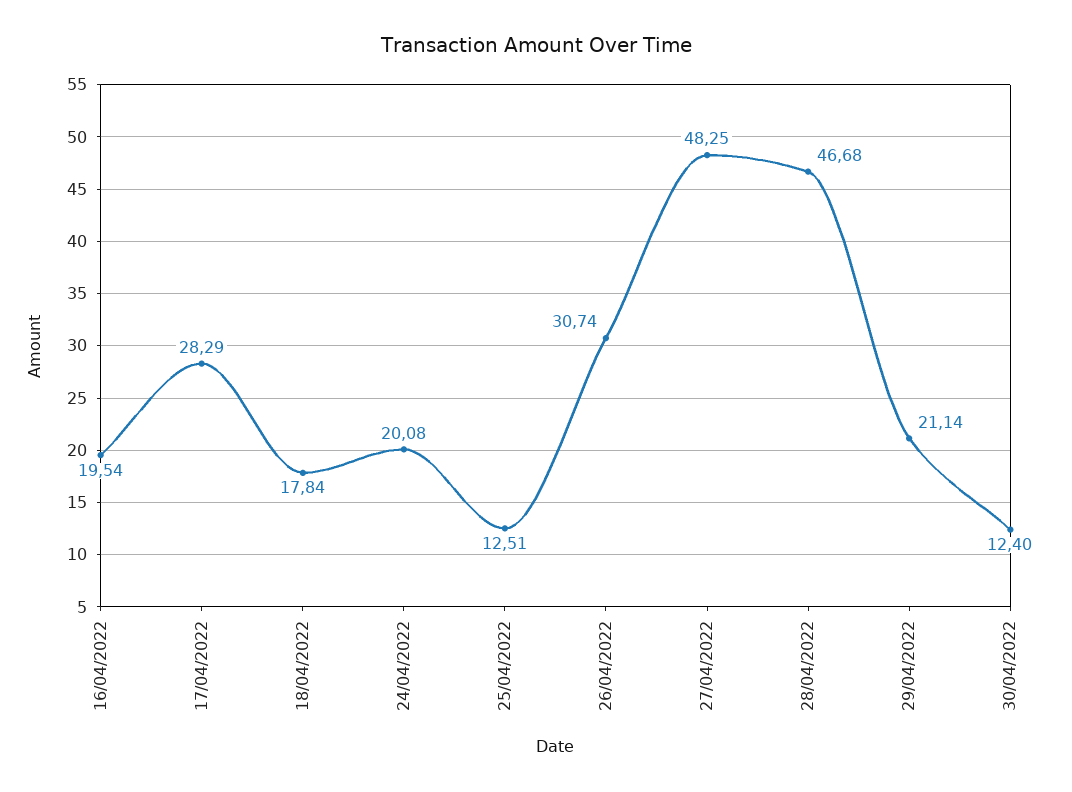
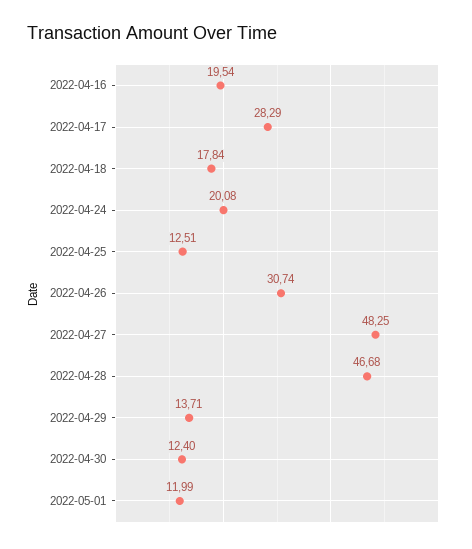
29/04/2022: 21.14 -> 13.71
2022-05-01: none -> 11.99

